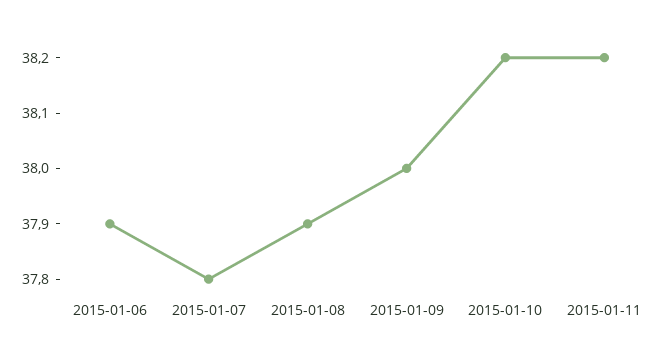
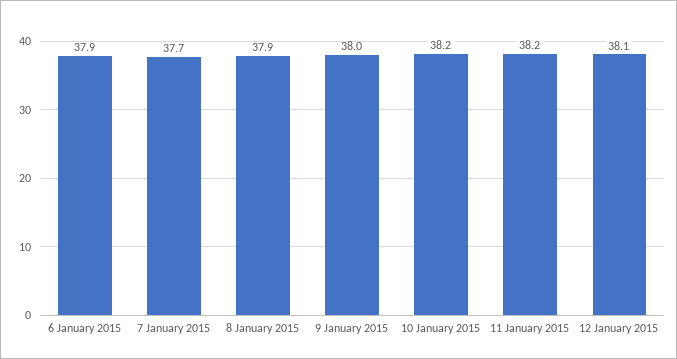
2015-01-07: 37.8 -> 37.7
12 January 2015: none -> 38.1

